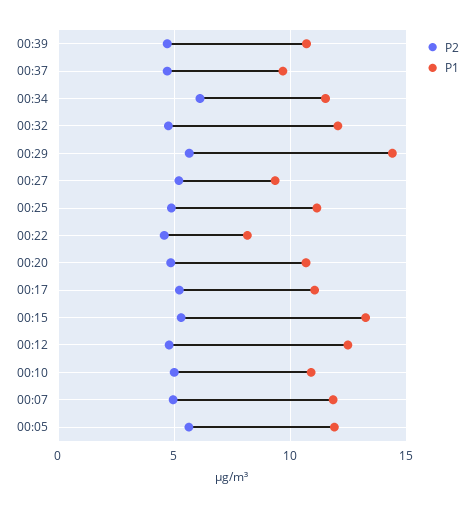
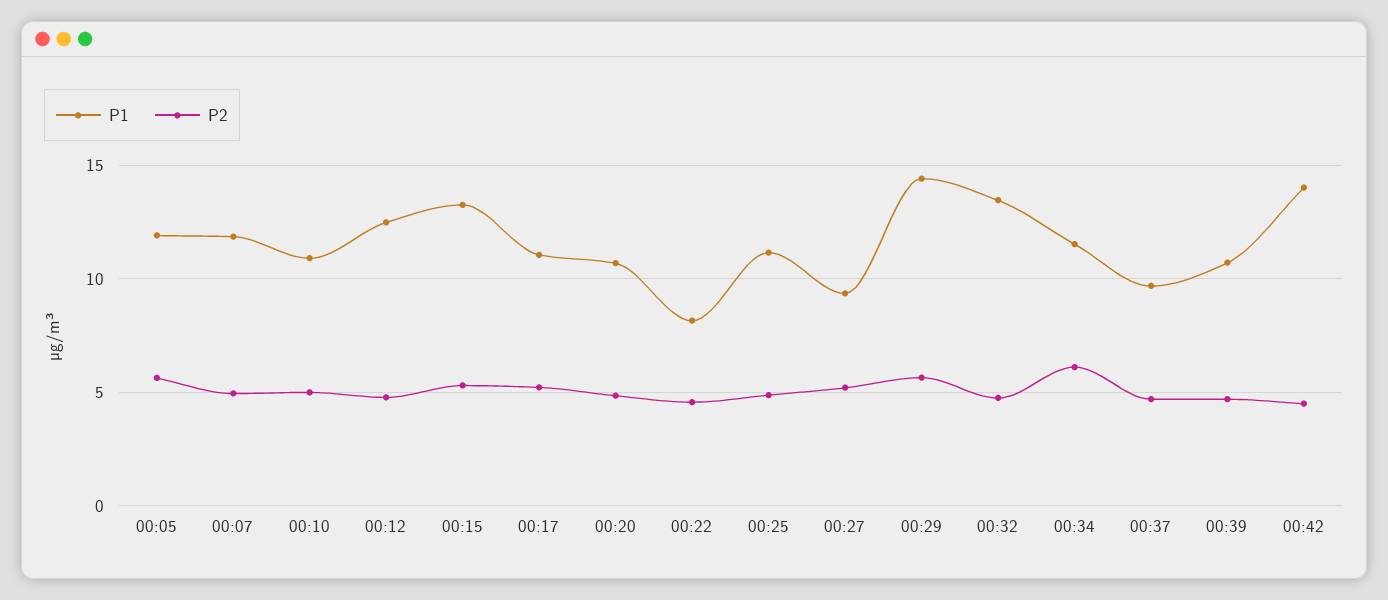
P1, 00:32: 12 -> 13.5
P1, 00:42: none -> 14
P2, 00:42: none -> 4.5

